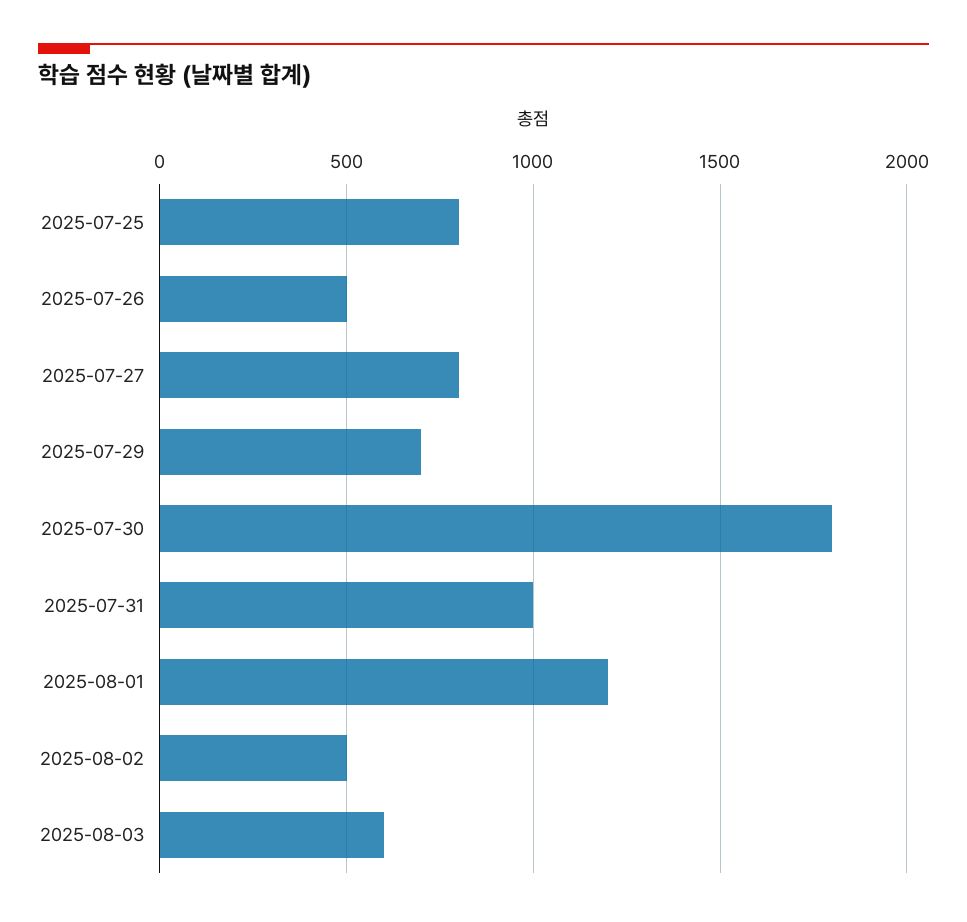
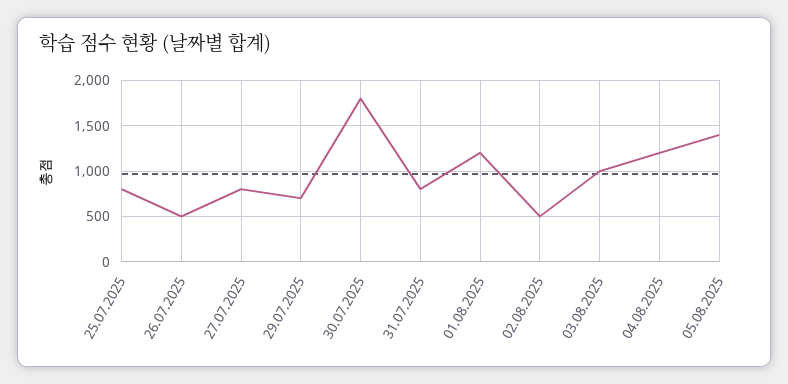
2025-07-31: 1000 -> 800
2025-08-03: 600 -> 1000
04.08.2025: none -> 1200
05.08.2025: none -> 1400

